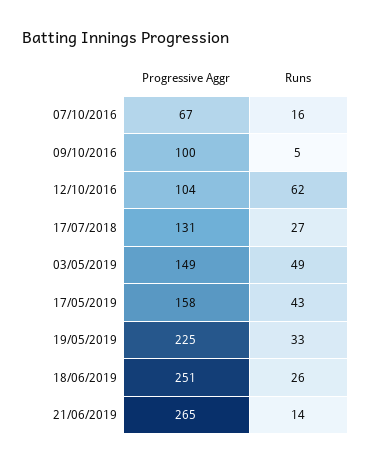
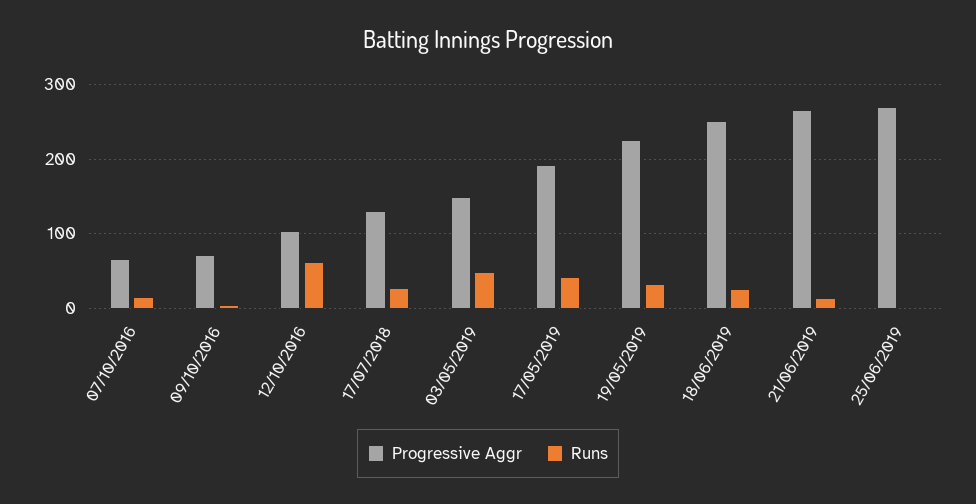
Progressive Aggr, 09/10/2016: 100 -> 70
Progressive Aggr, 17/05/2019: 158 -> 190
Progressive Aggr, 25/06/2019: none -> 270
Runs, 25/06/2019: none -> 0

